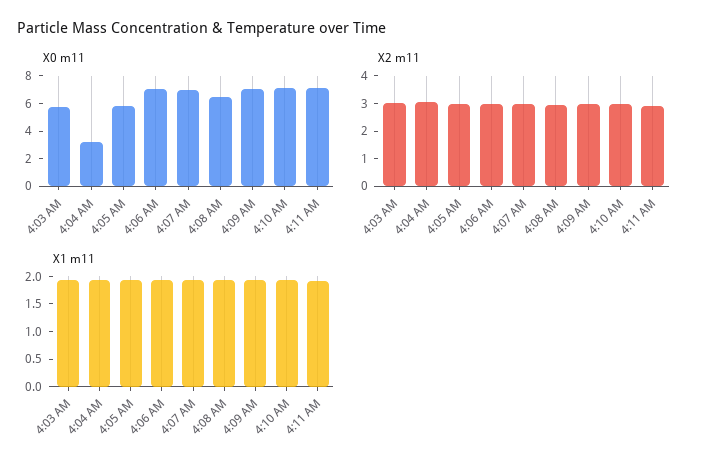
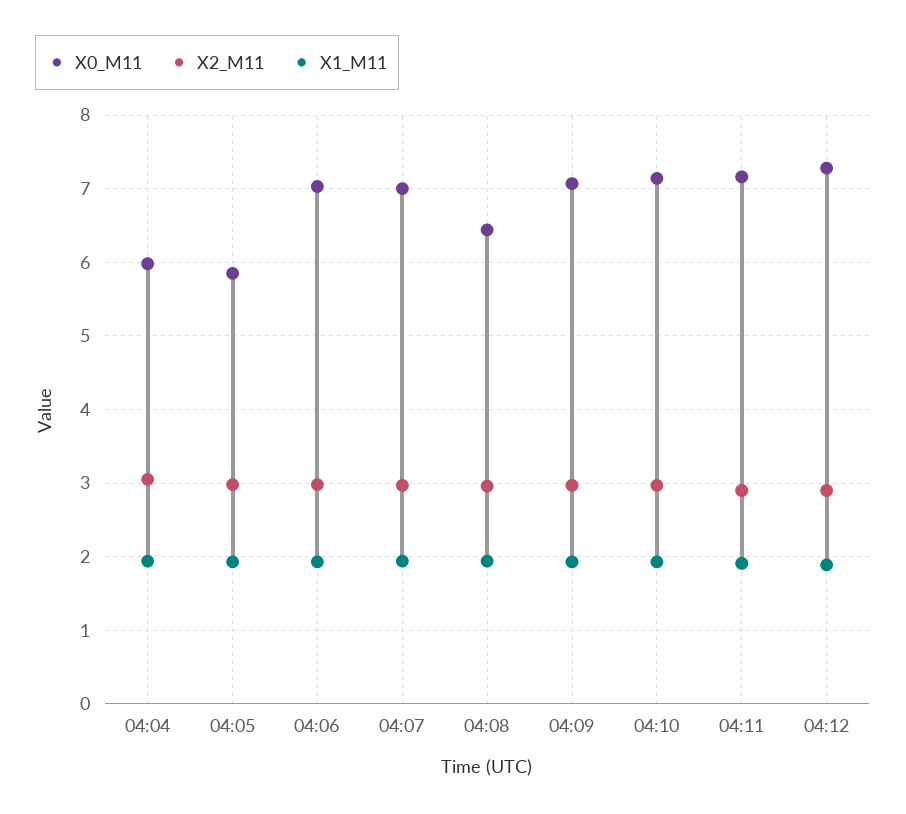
X0 m11, 4:03 AM: 6 -> none
X0 m11, 4:04 AM: 3 -> 6
X2 m11, 4:03 AM: 3 -> none
X1 m11, 4:03 AM: 2 -> none
X0 m11, 04:12: none -> 7.3
X2 m11, 04:12: none -> 2.9
X1 m11, 04:12: none -> 1.9

